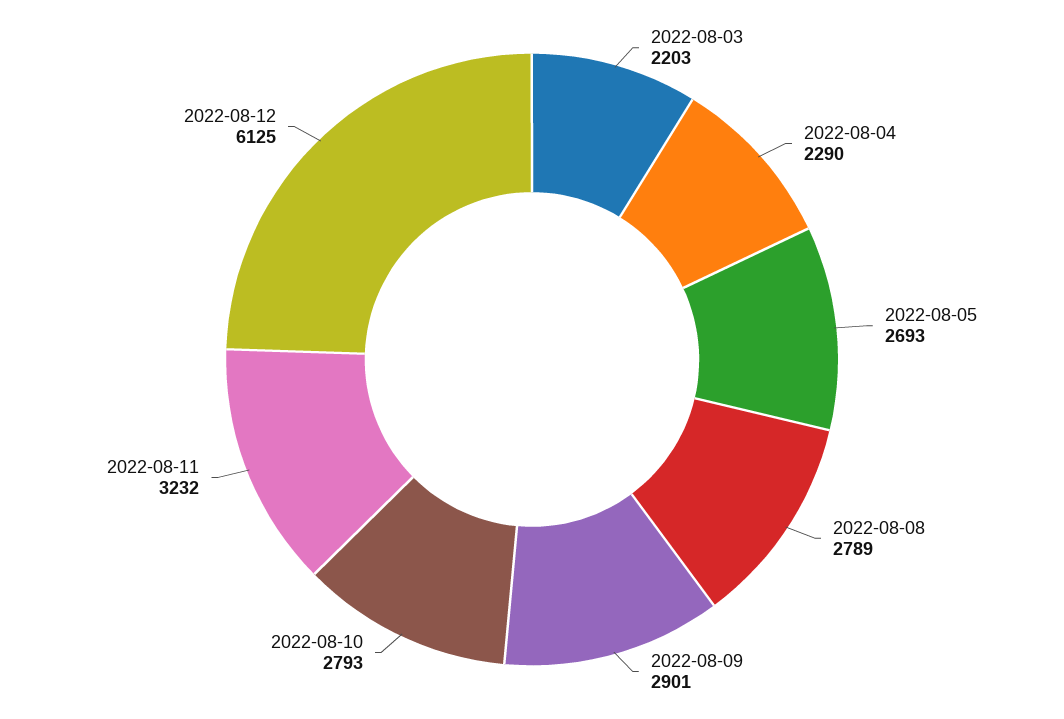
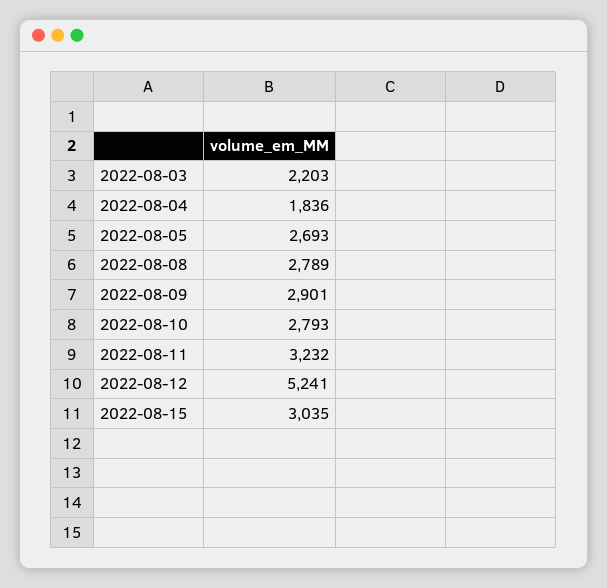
2022-08-04: 2290 -> 1836
2022-08-12: 6125 -> 5241
2022-08-15: none -> 3035

